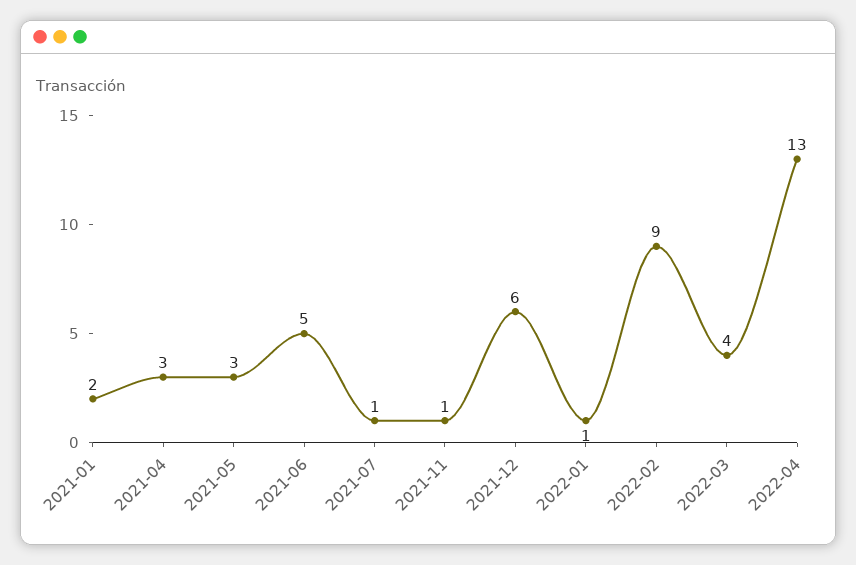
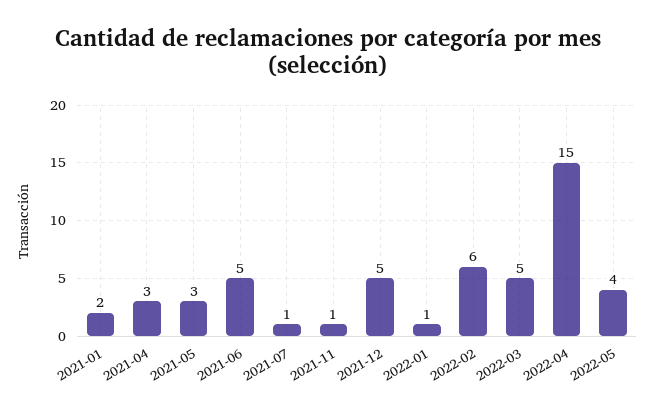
2021-12: 6 -> 5
2022-02: 9 -> 6
2022-03: 4 -> 5
2022-04: 13 -> 15
2022-05: none -> 4

